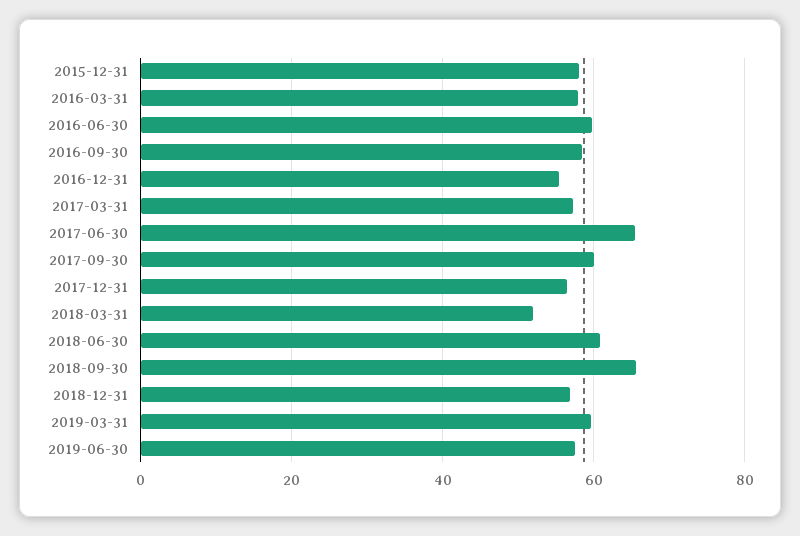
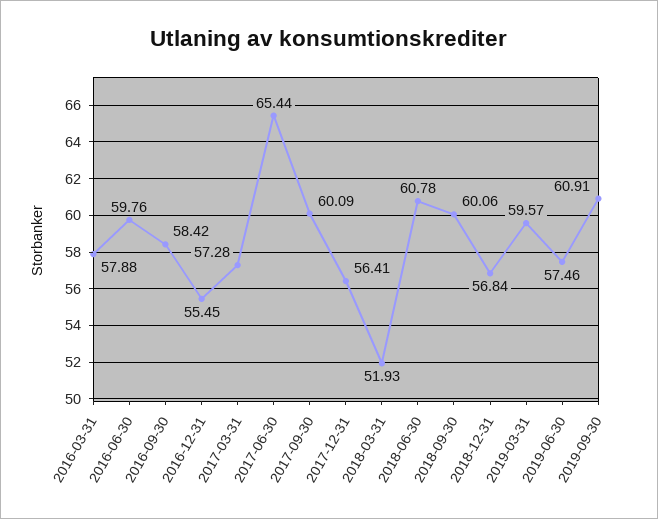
2015-12-31: 58 -> none
2018-09-30: 66 -> 60.06
2019-09-30: none -> 60.91

